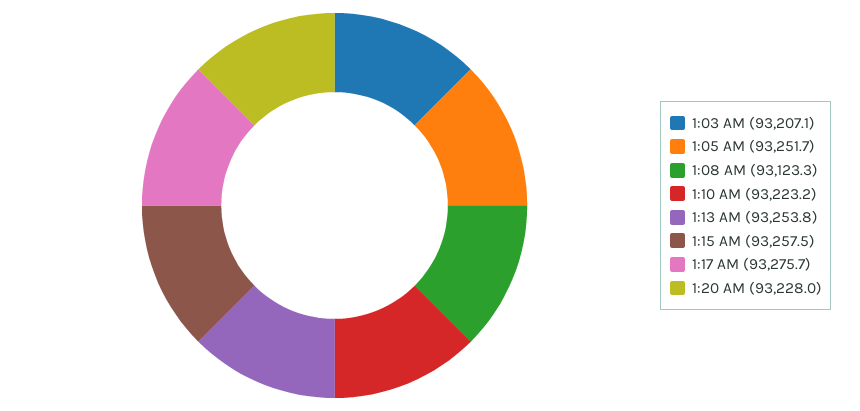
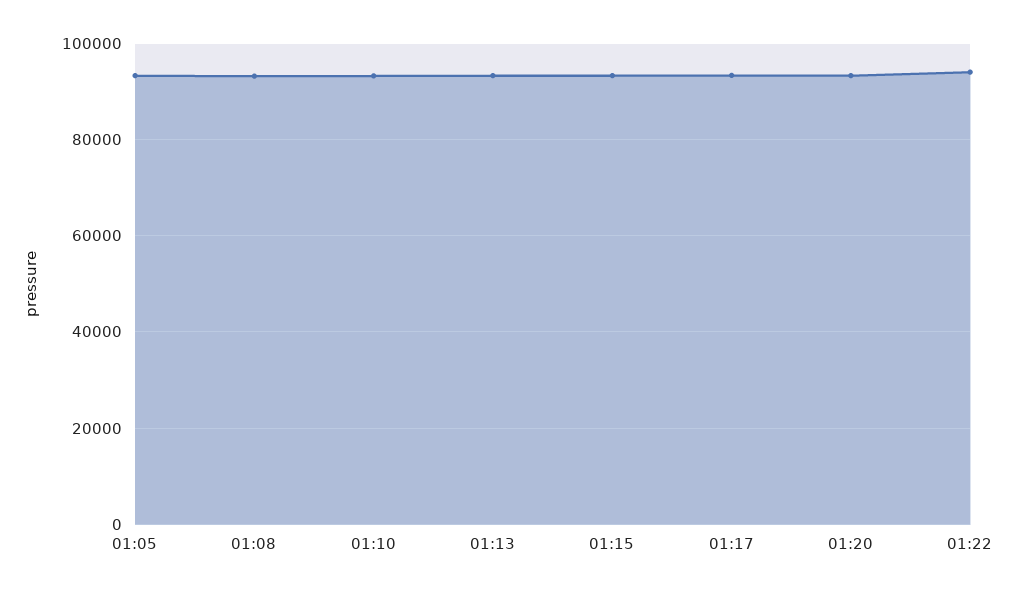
1:03 AM: 93207.1 -> none
01:22: none -> 94000

